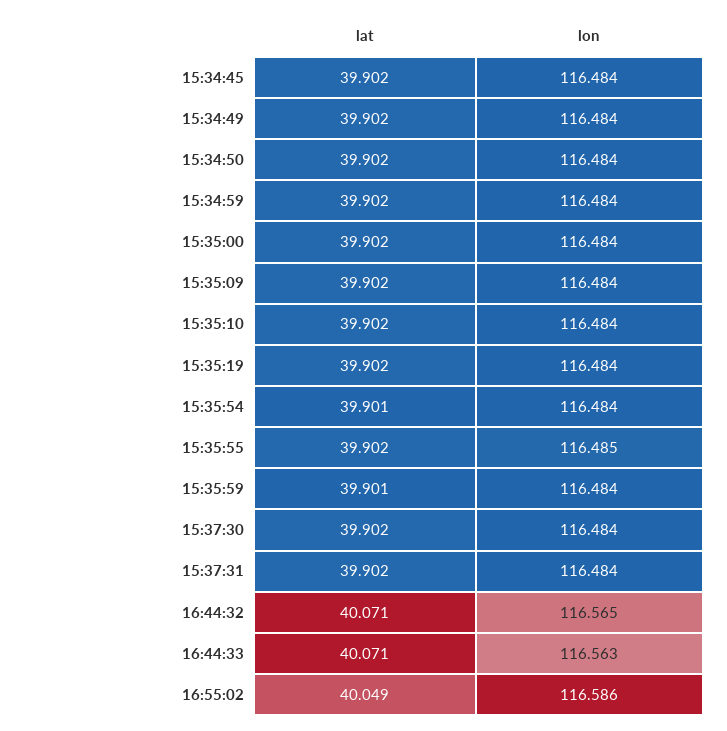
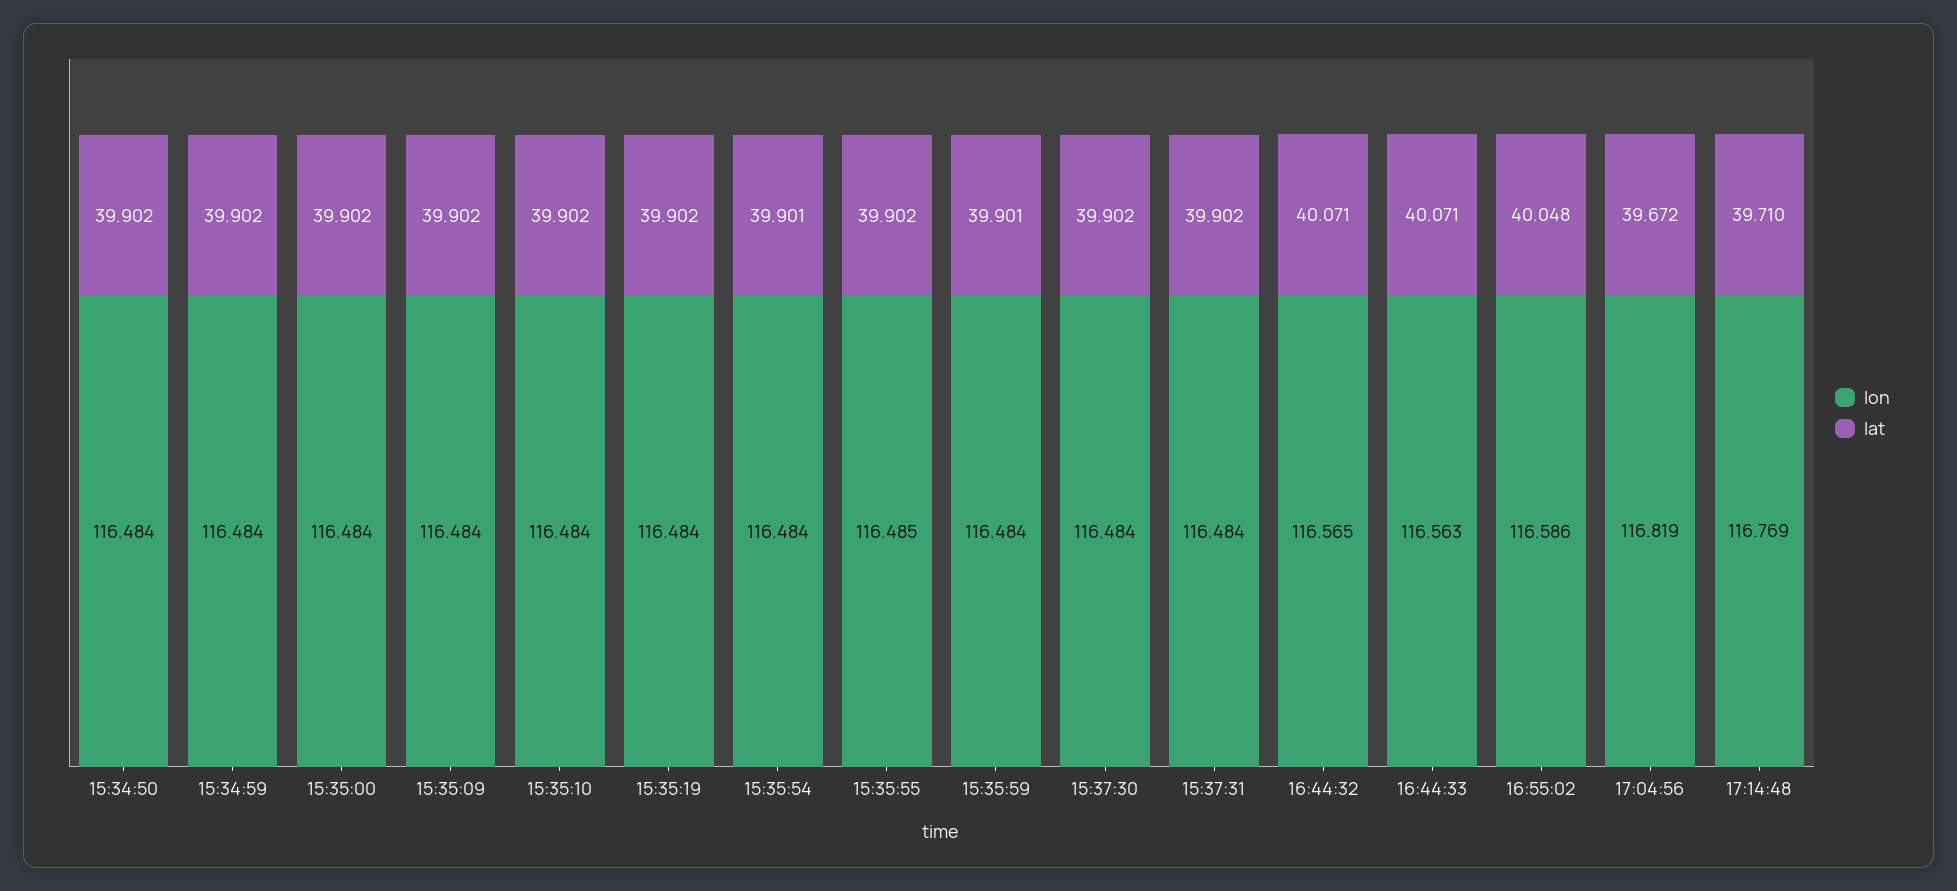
lat, 15:34:45: 39.902 -> none
lon, 15:34:45: 116.484 -> none
lat, 15:34:49: 39.902 -> none
lon, 15:34:49: 116.484 -> none
lat, 16:55:02: 40.049 -> 40.048
lon, 17:04:56: none -> 116.819
lat, 17:04:56: none -> 39.672
lon, 17:14:48: none -> 116.769
lat, 17:14:48: none -> 39.71

